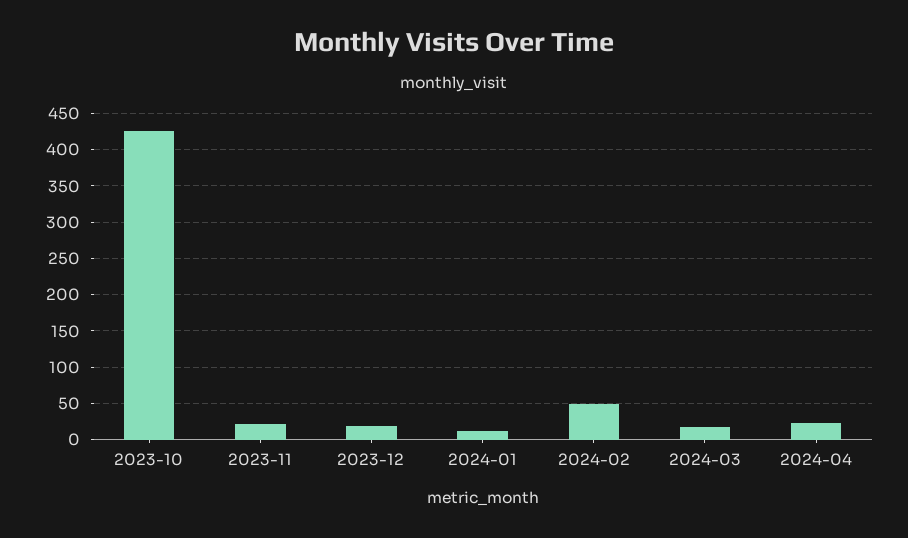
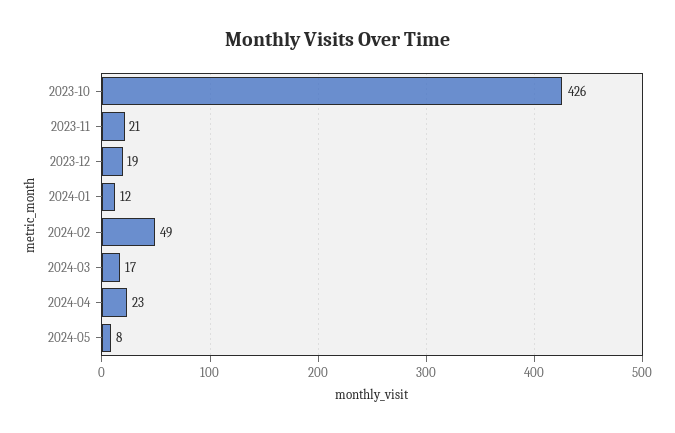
2024-05: none -> 8

